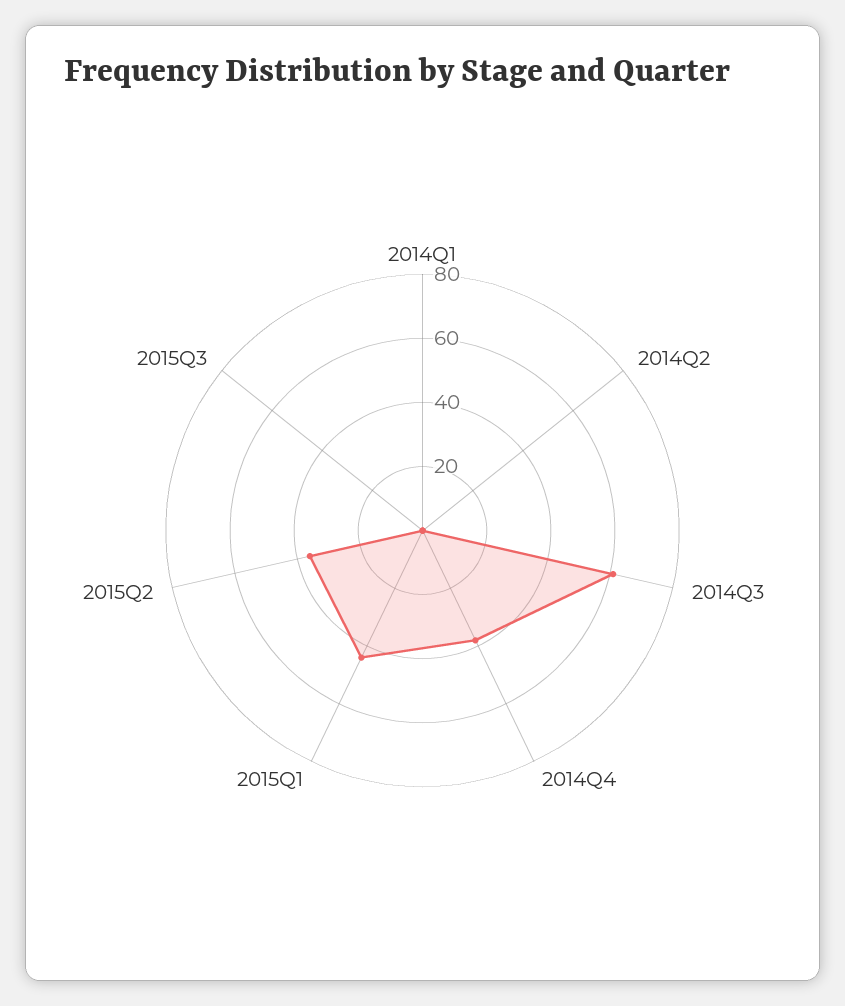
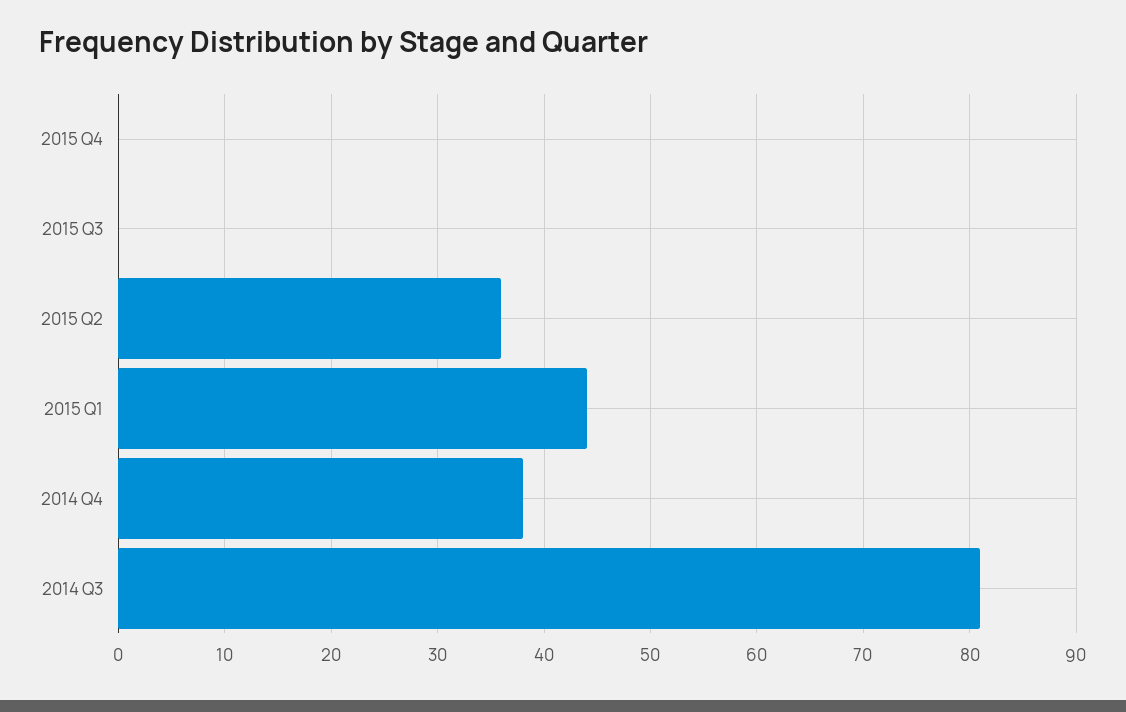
2014Q1: 0 -> none
2014Q2: 0 -> none
2014Q3: 60 -> 81
2015 Q4: none -> 0

